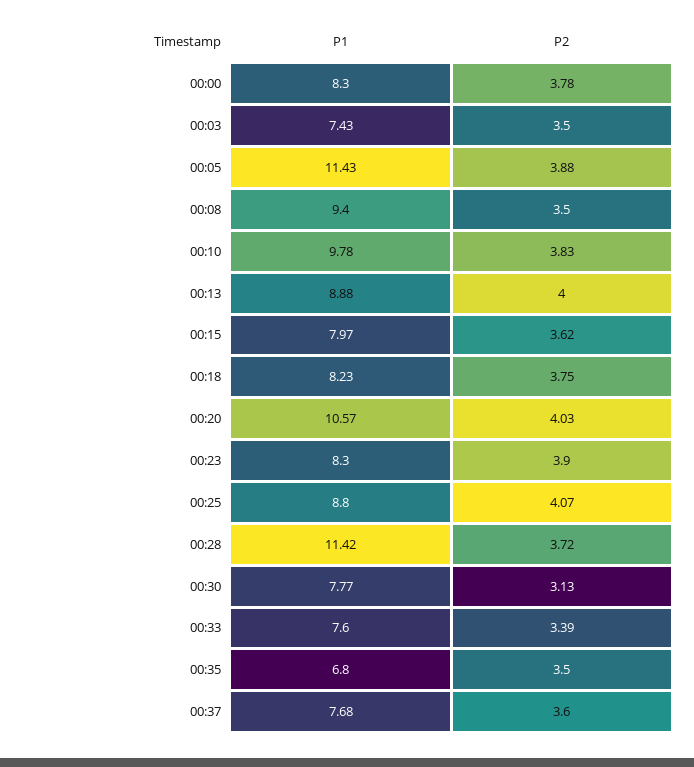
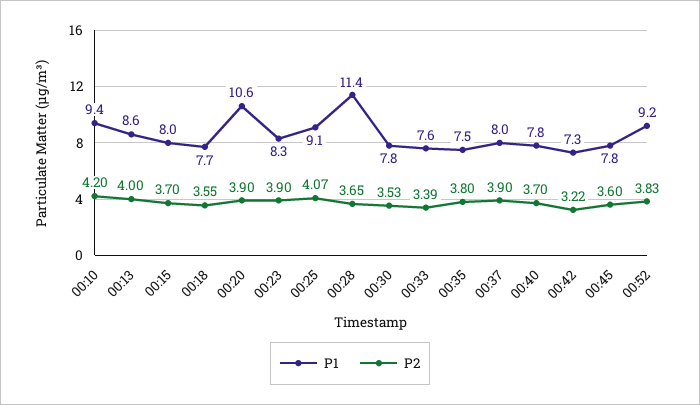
P1, 00:00: 8.3 -> none
P2, 00:00: 3.78 -> none
P1, 00:03: 7.43 -> none
P2, 00:03: 3.5 -> none
P1, 00:05: 11.43 -> none
P2, 00:05: 3.88 -> none
P1, 00:08: 9.4 -> none
P2, 00:08: 3.5 -> none
P1, 00:10: 9.78 -> 9.4
P2, 00:10: 3.83 -> 4.2
P1, 00:13: 8.88 -> 8.6
P2, 00:15: 3.62 -> 3.7
P1, 00:18: 8.23 -> 7.7
P2, 00:18: 3.75 -> 3.55
P2, 00:20: 4.03 -> 3.9
P1, 00:25: 8.8 -> 9.1
P2, 00:28: 3.72 -> 3.65
P2, 00:30: 3.13 -> 3.53
P1, 00:35: 6.8 -> 7.5
P2, 00:35: 3.5 -> 3.8
P1, 00:37: 7.68 -> 8
P2, 00:37: 3.6 -> 3.9
P1, 00:40: none -> 7.8
P2, 00:40: none -> 3.7
P1, 00:42: none -> 7.3
P2, 00:42: none -> 3.22
P1, 00:45: none -> 7.8
P2, 00:45: none -> 3.6
P1, 00:52: none -> 9.2
P2, 00:52: none -> 3.83

